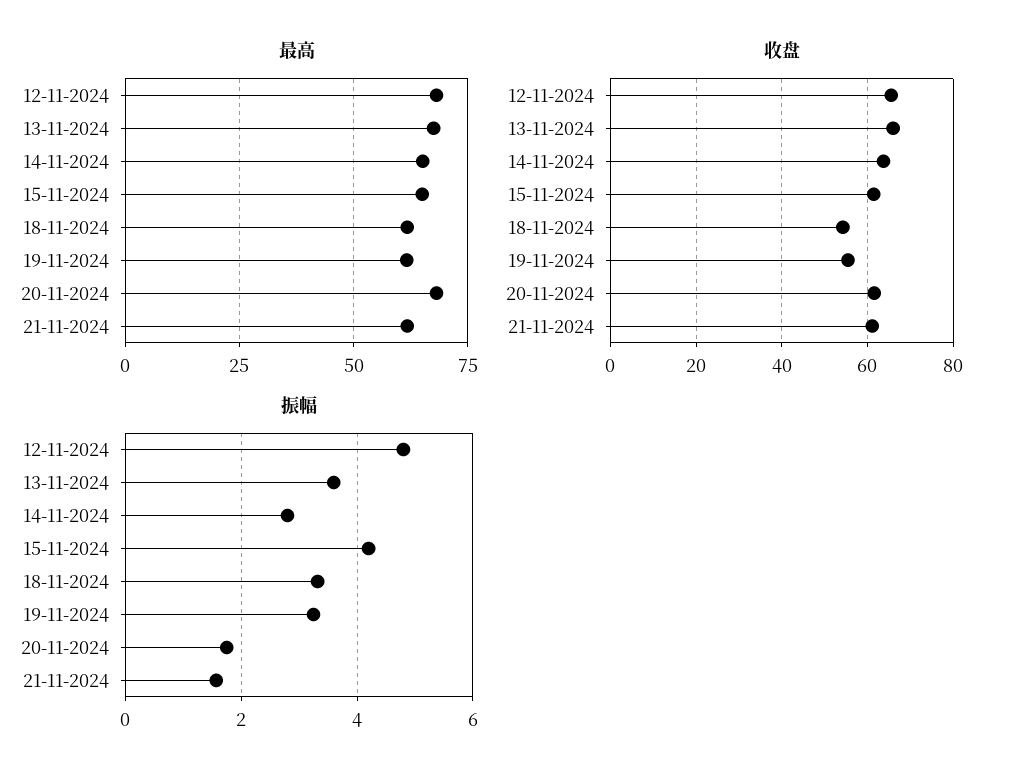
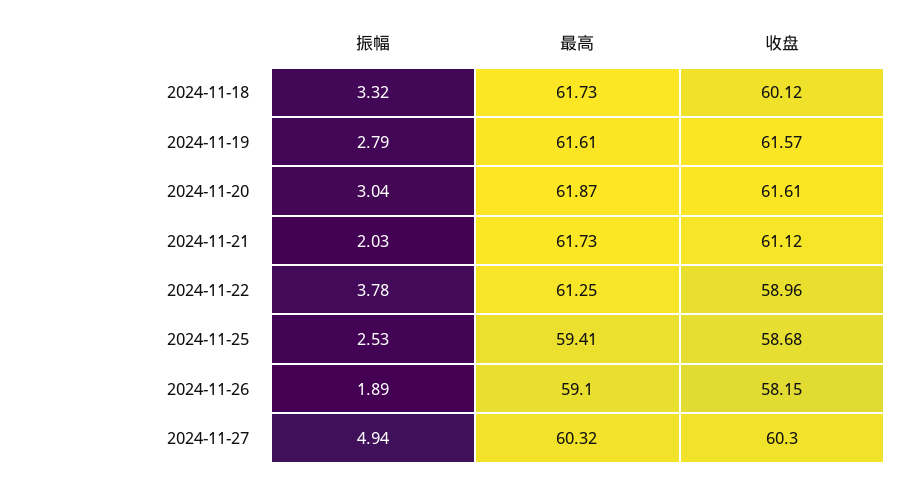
最高, 12-11-2024: 67.5 -> none
最高, 13-11-2024: 67.5 -> none
最高, 14-11-2024: 65 -> none
最高, 15-11-2024: 65 -> none
最高, 20-11-2024: 67.5 -> 61.87
收盘, 12-11-2024: 66 -> none
收盘, 13-11-2024: 66 -> none
收盘, 14-11-2024: 64 -> none
收盘, 15-11-2024: 62 -> none
收盘, 18-11-2024: 54 -> 60.12
收盘, 19-11-2024: 56 -> 61.57
振幅, 12-11-2024: 4.8 -> none
振幅, 13-11-2024: 3.6 -> none
振幅, 14-11-2024: 2.8 -> none
振幅, 15-11-2024: 4.2 -> none
振幅, 19-11-2024: 3.2 -> 2.79
振幅, 20-11-2024: 1.8 -> 3.04
振幅, 21-11-2024: 1.6 -> 2.03
振幅, 2024-11-22: none -> 3.78
最高, 2024-11-22: none -> 61.25
收盘, 2024-11-22: none -> 58.96
振幅, 2024-11-25: none -> 2.53
最高, 2024-11-25: none -> 59.41
收盘, 2024-11-25: none -> 58.68
振幅, 2024-11-26: none -> 1.89
最高, 2024-11-26: none -> 59.1
收盘, 2024-11-26: none -> 58.15
振幅, 2024-11-27: none -> 4.94
最高, 2024-11-27: none -> 60.32
收盘, 2024-11-27: none -> 60.3

